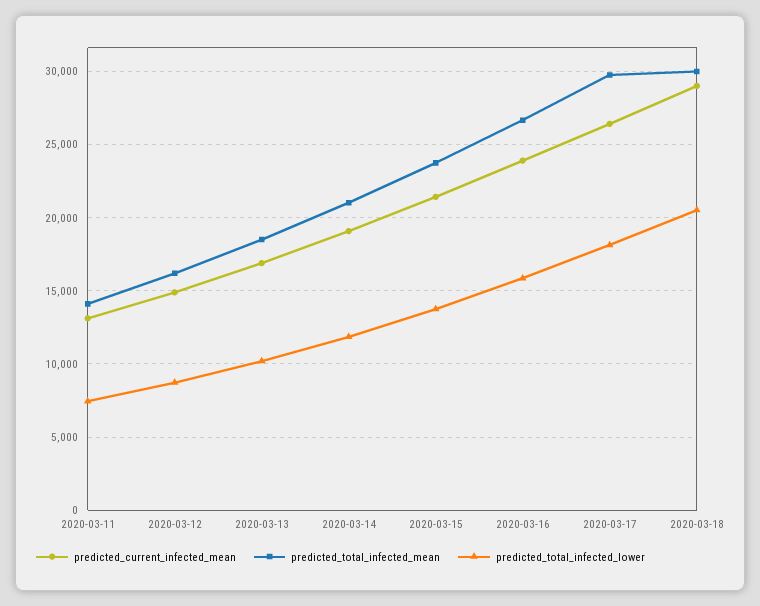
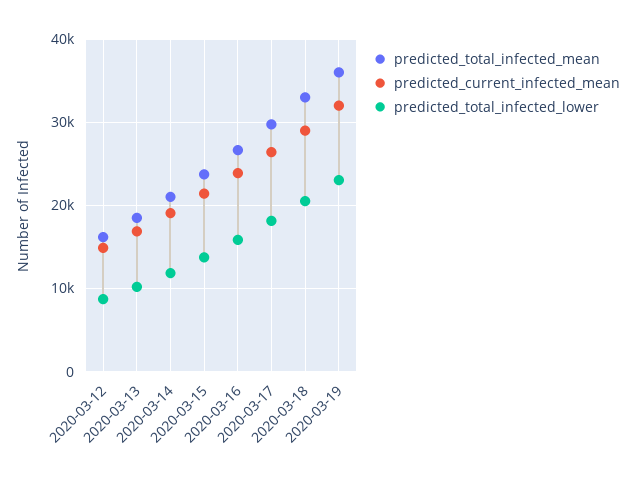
predicted_current_infected_mean, 2020-03-11: 13000 -> none
predicted_total_infected_mean, 2020-03-11: 14000 -> none
predicted_total_infected_lower, 2020-03-11: 7500 -> none
predicted_total_infected_mean, 2020-03-18: 30000 -> 33000
predicted_total_infected_mean, 2020-03-19: none -> 36000
predicted_current_infected_mean, 2020-03-19: none -> 32000
predicted_total_infected_lower, 2020-03-19: none -> 23000

